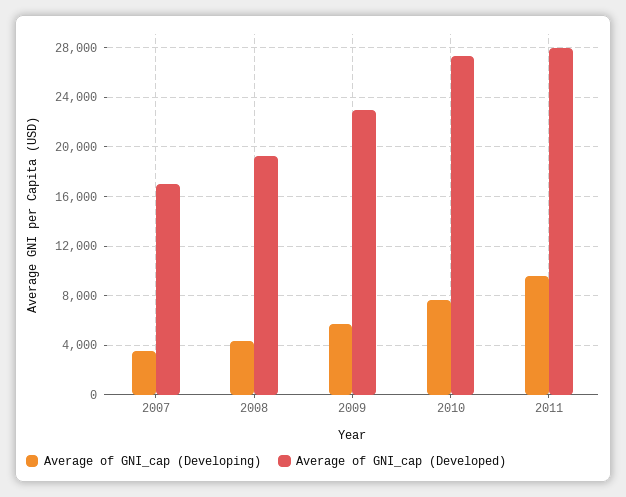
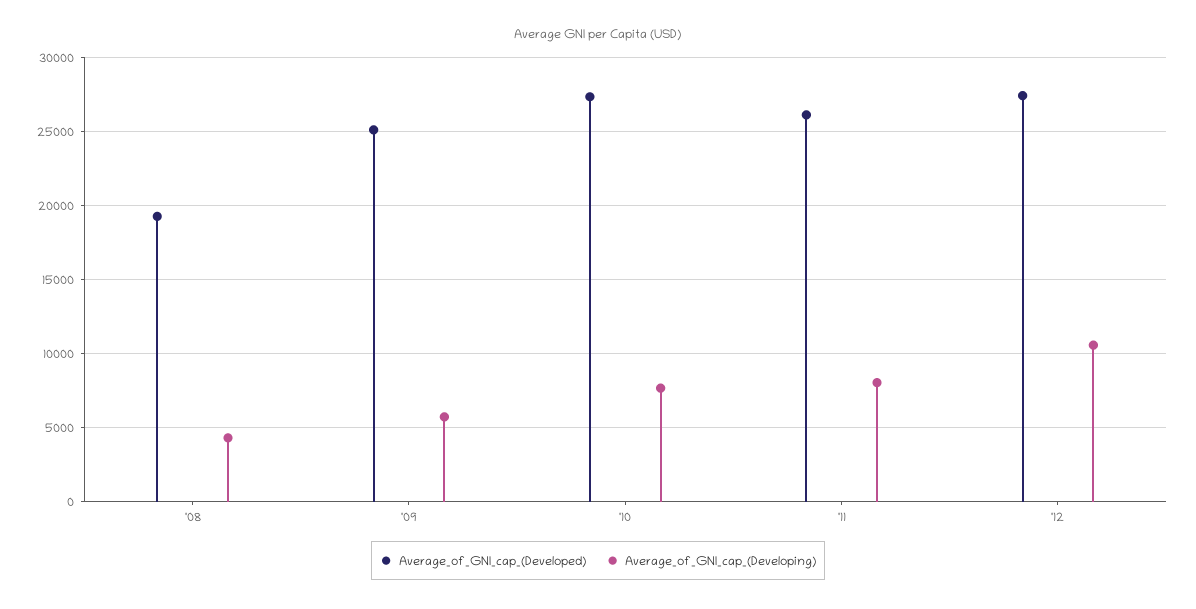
Average of GNI_cap (Developing), 2007: 3500 -> none
Average of GNI_cap (Developed), 2007: 17000 -> none
Average of GNI_cap (Developed), 2009: 23000 -> 25000
Average of GNI_cap (Developing), 2011: 9500 -> 8000
Average of GNI_cap (Developed), 2011: 28000 -> 26000
Average of GNI_cap (Developed), '12: none -> 27500
Average of GNI_cap (Developing), '12: none -> 10500

